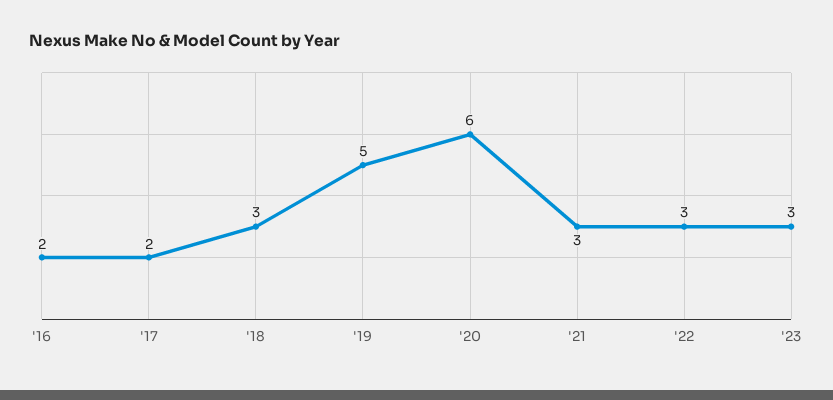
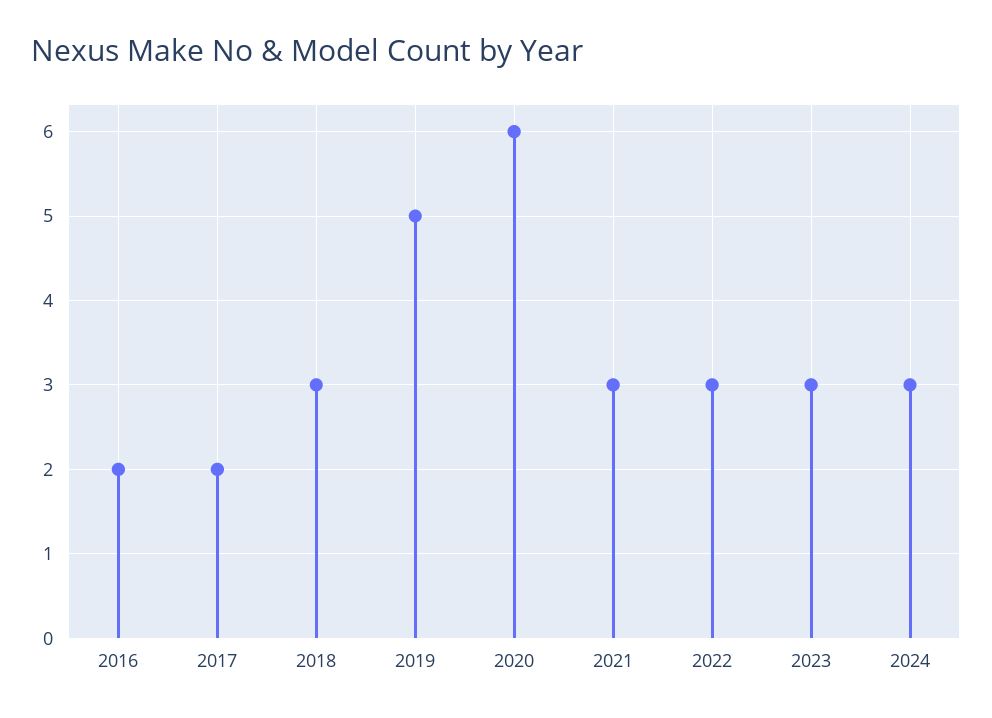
2024: none -> 3

